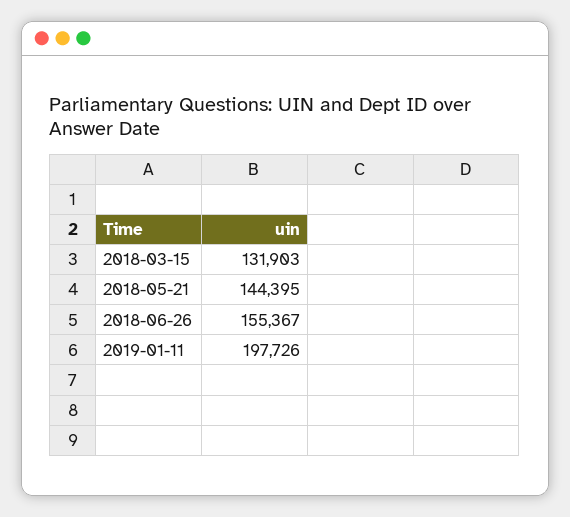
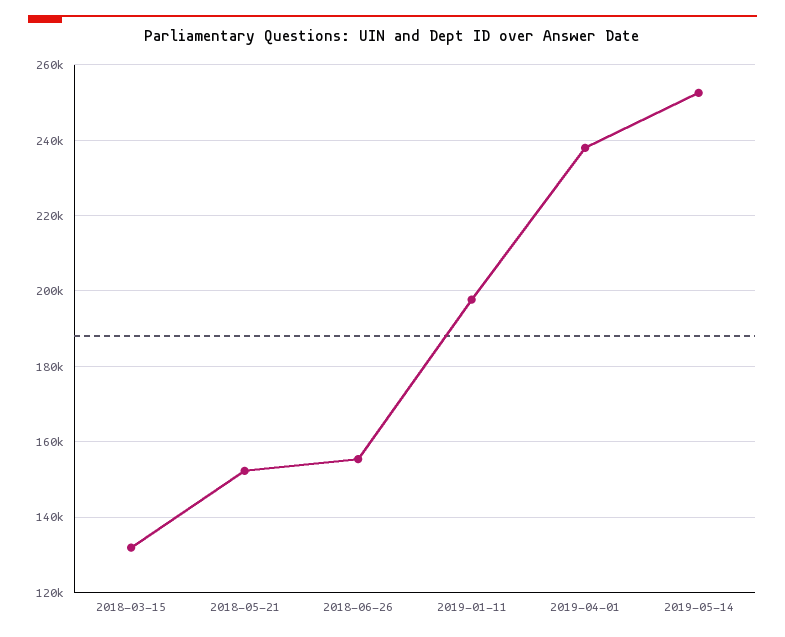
2018-05-21: 144395 -> 152000
2019-04-01: none -> 238000
2019-05-14: none -> 252000

